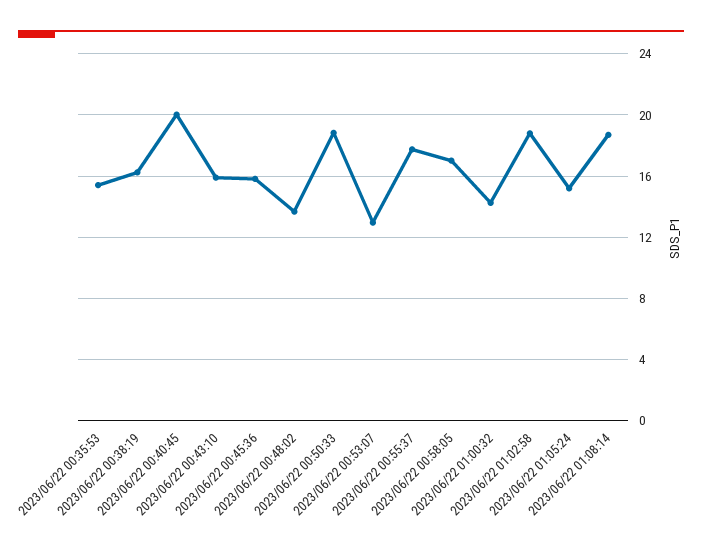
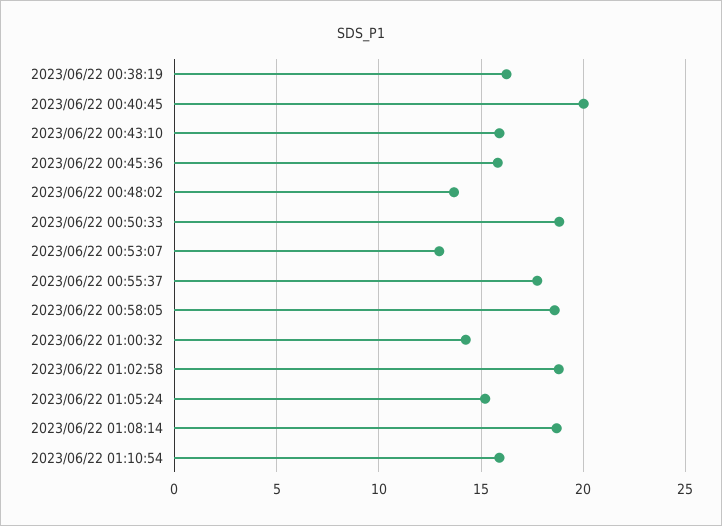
2023/06/22 00:35:53: 15.5 -> none
2023/06/22 00:58:05: 17 -> 18.5
2023/06/22 01:10:54: none -> 16

